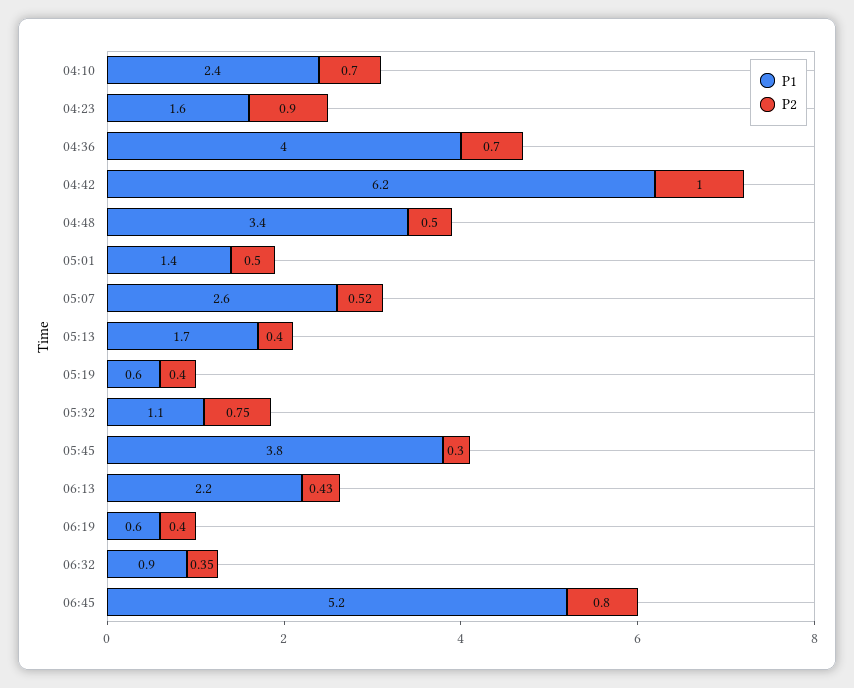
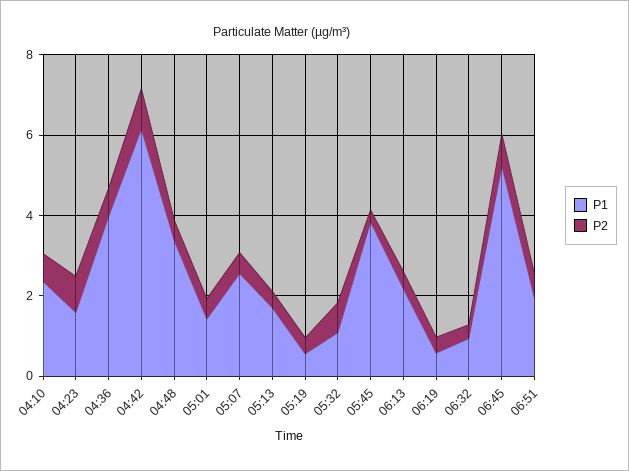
P1, 06:51: none -> 2
P2, 06:51: none -> 0.5

